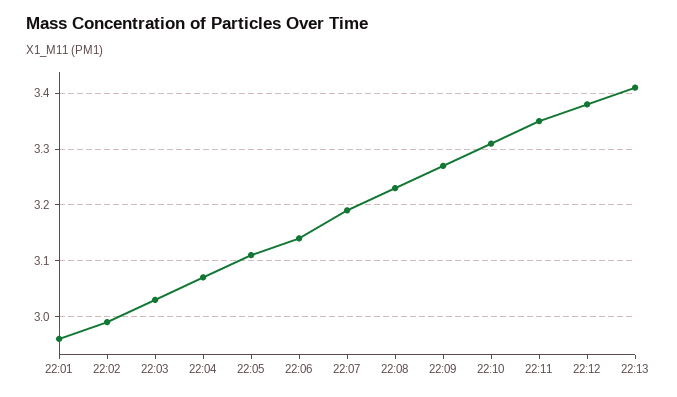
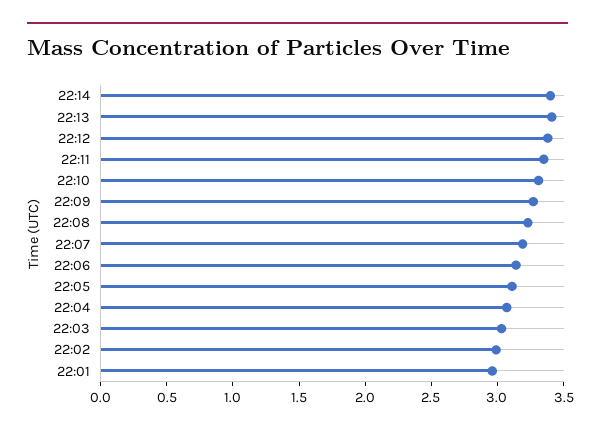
22:14: none -> 3.4

